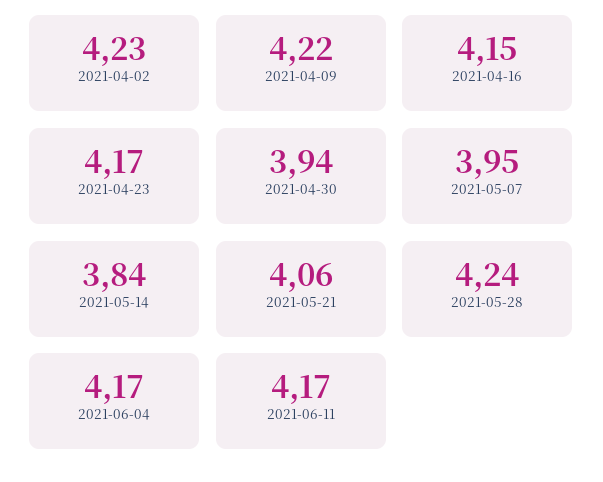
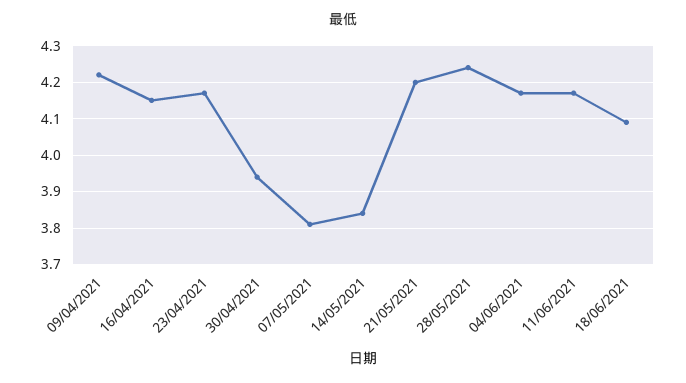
2021-04-02: 4.23 -> none
2021-05-07: 3.95 -> 3.8
2021-05-21: 4.06 -> 4.2
18/06/2021: none -> 4.1

